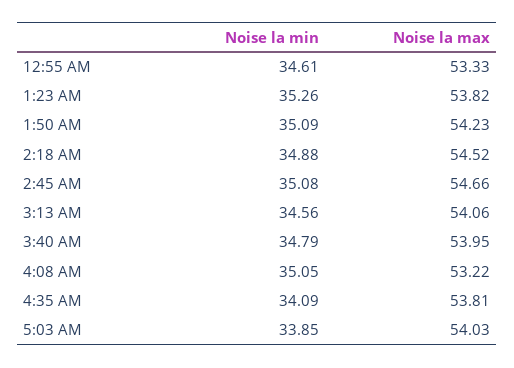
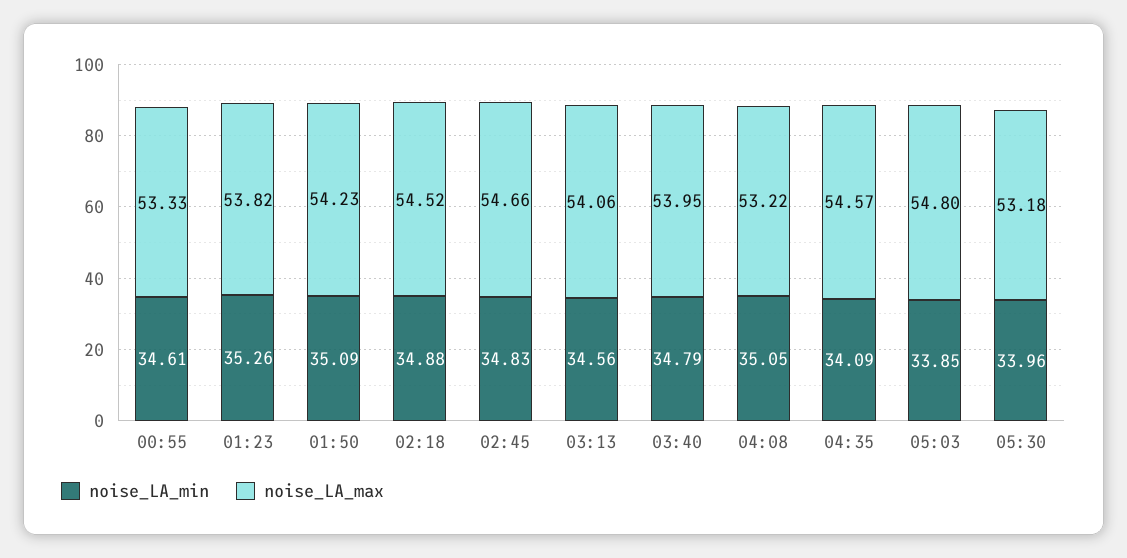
Noise la min, 2:45 AM: 35.08 -> 34.83
Noise la max, 4:35 AM: 53.81 -> 54.57
Noise la max, 5:03 AM: 54.03 -> 54.8
Noise la min, 05:30: none -> 33.96
Noise la max, 05:30: none -> 53.18

